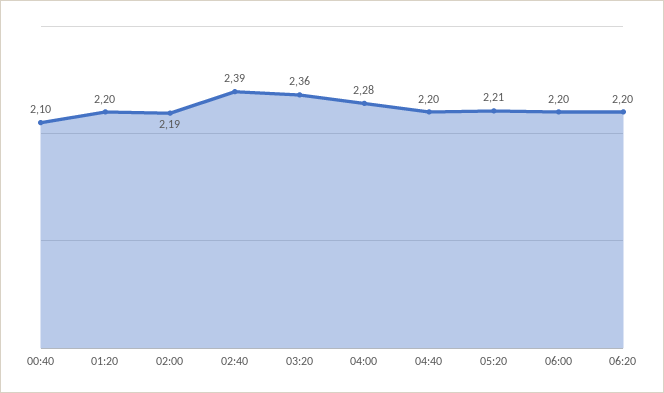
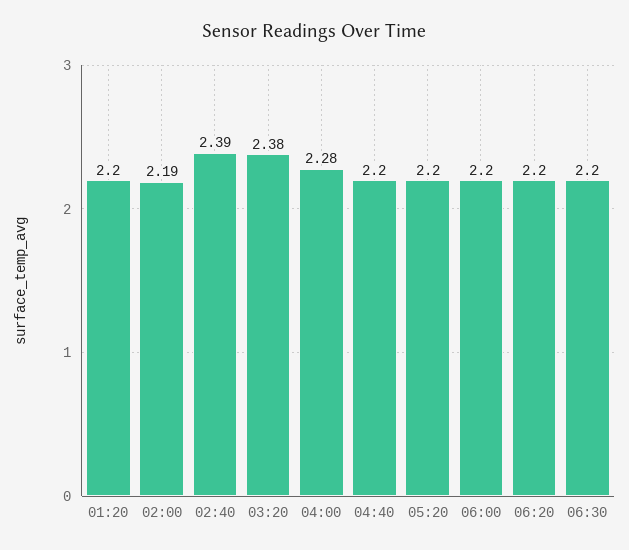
00:40: 2.1 -> none
03:20: 2.36 -> 2.38
05:20: 2.21 -> 2.2
06:30: none -> 2.2

